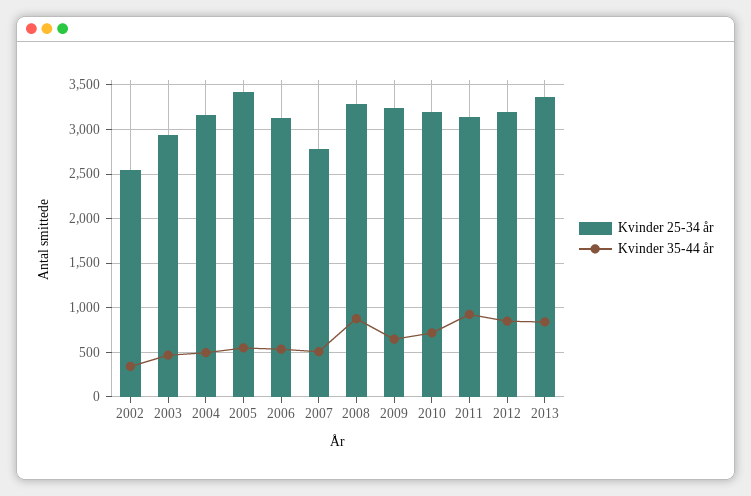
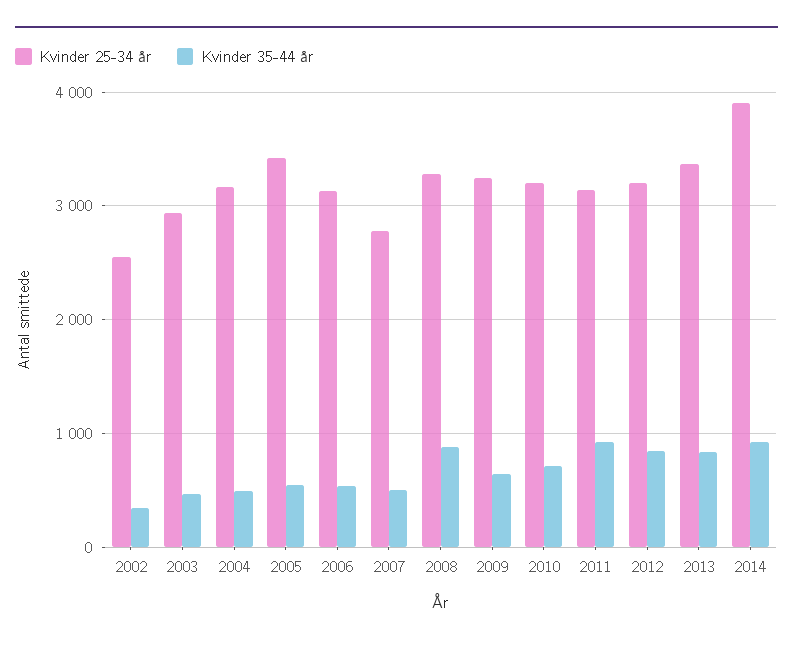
Kvinder 25-34 år, 2014: none -> 3900
Kvinder 35-44 år, 2014: none -> 900

